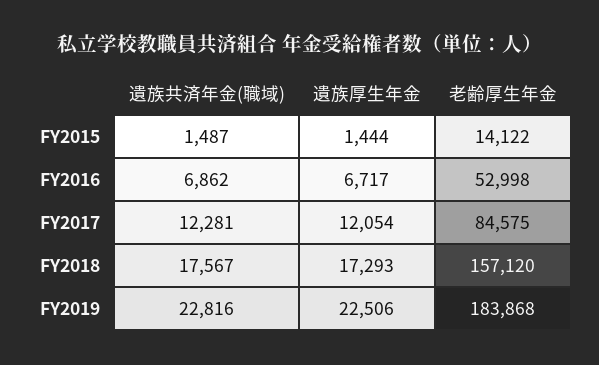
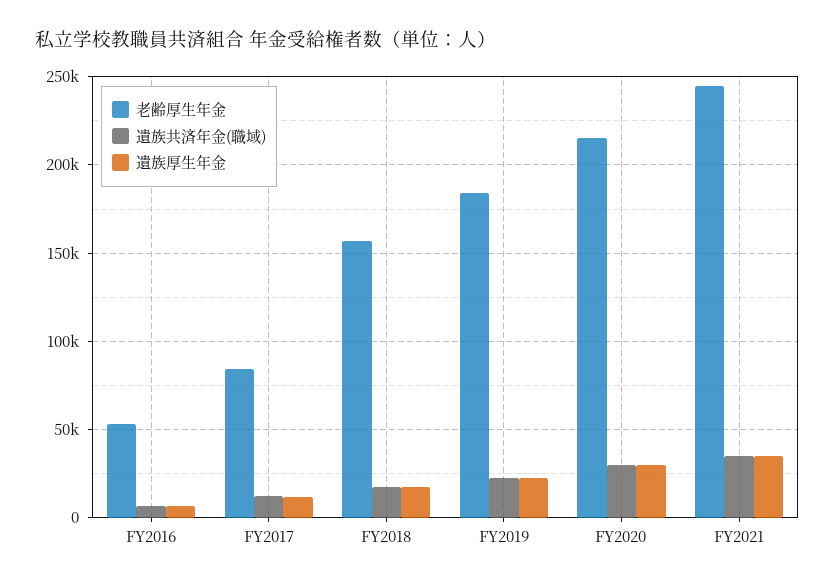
遺族共済年金(職域), FY2015: 1487 -> none
遺族厚生年金, FY2015: 1444 -> none
老齢厚生年金, FY2015: 14122 -> none
老齢厚生年金, FY2020: none -> 215000
遺族共済年金(職域), FY2020: none -> 30000
遺族厚生年金, FY2020: none -> 30000
老齢厚生年金, FY2021: none -> 245000
遺族共済年金(職域), FY2021: none -> 35000
遺族厚生年金, FY2021: none -> 35000

